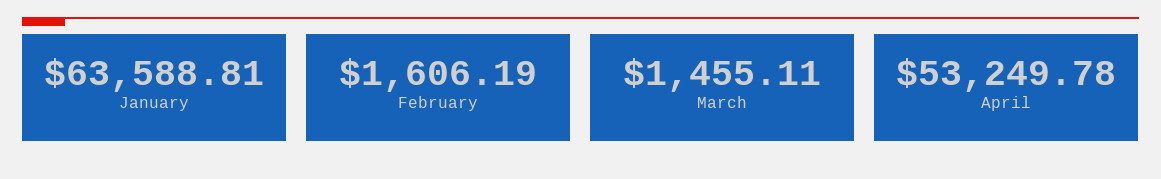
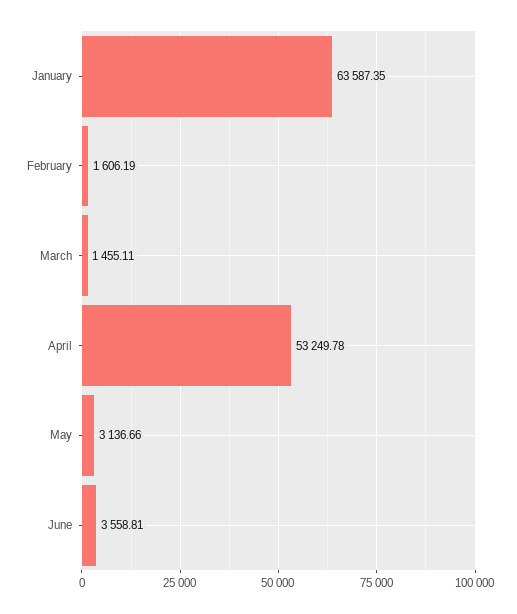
January: 63588.81 -> 63587.35
May: none -> 3136.66
June: none -> 3558.81

